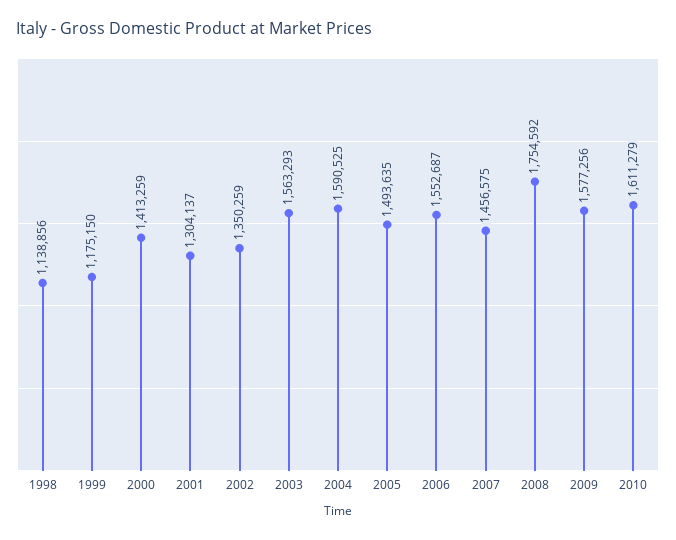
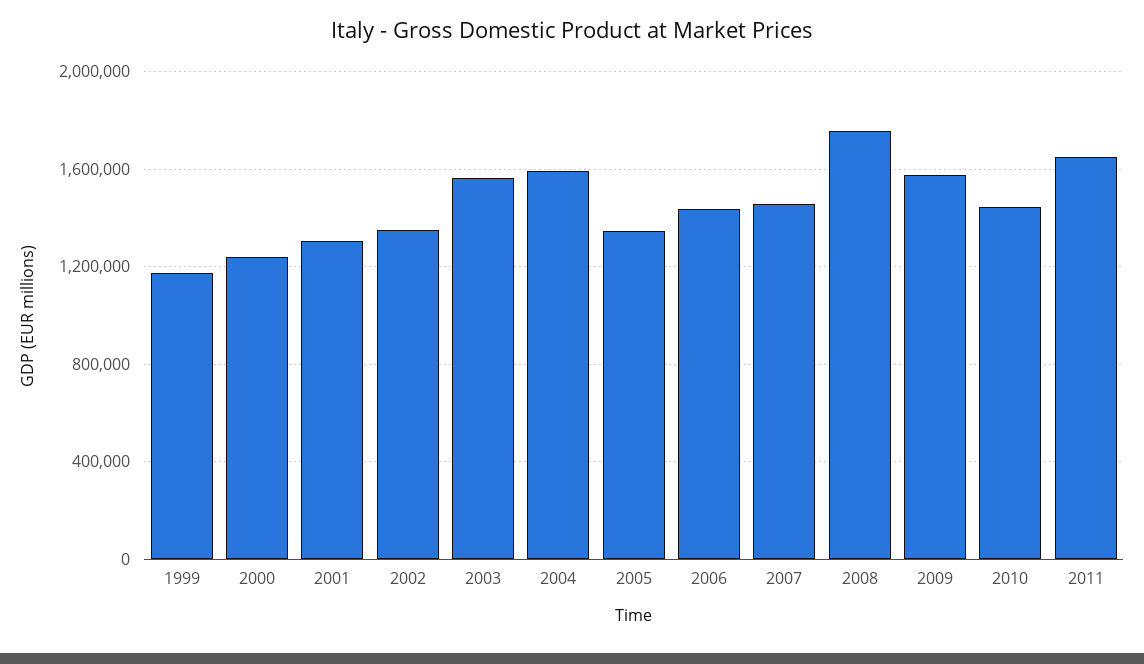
1998: 1138856 -> none
2000: 1413259 -> 1250000
2005: 1493635 -> 1350000
2006: 1552687 -> 1450000
2010: 1611279 -> 1450000
2011: none -> 1650000

